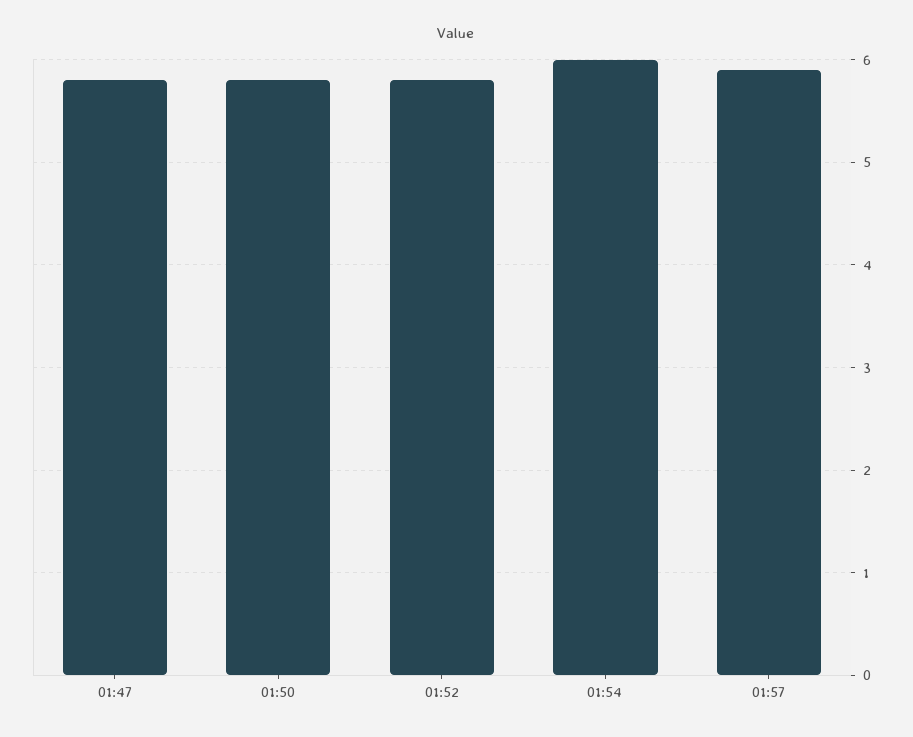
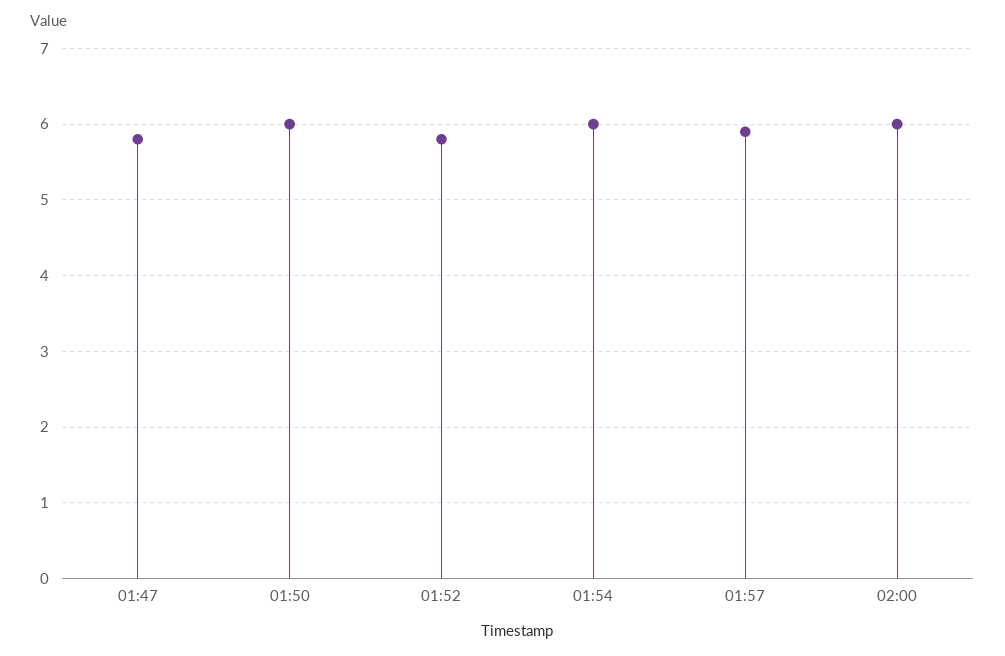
01:50: 5.8 -> 6
02:00: none -> 6

